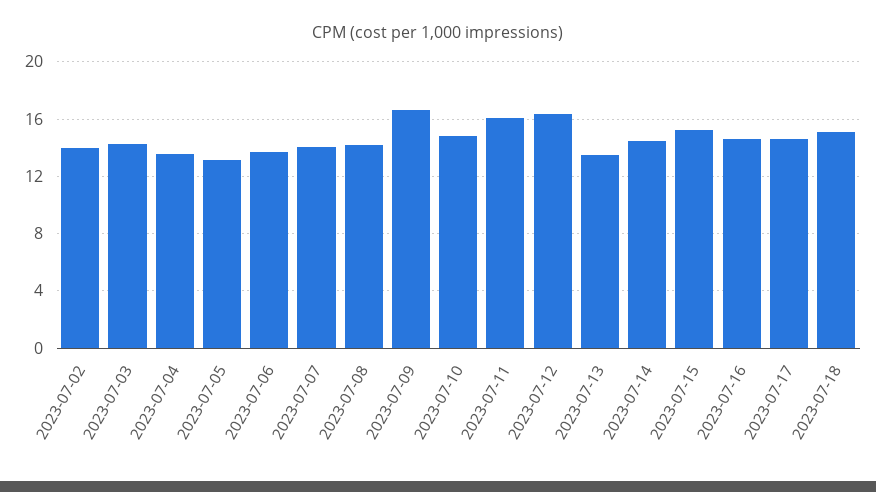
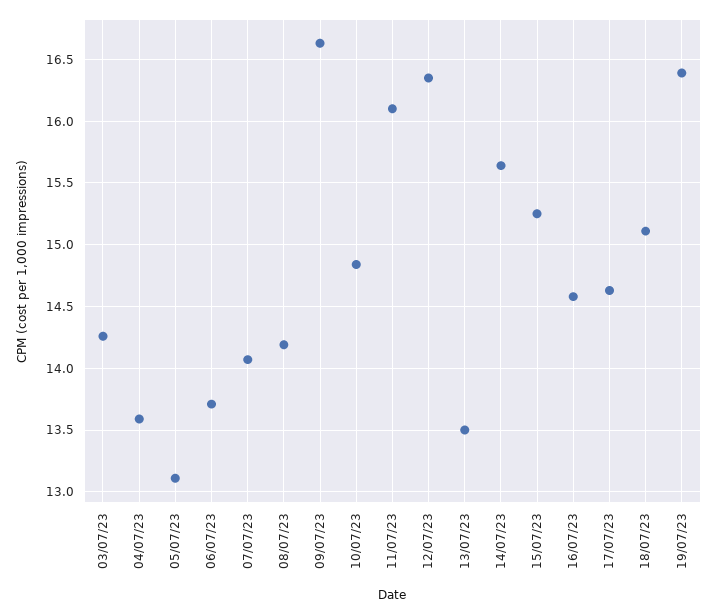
2023-07-02: 14 -> none
2023-07-14: 14.5 -> 15.65
19/07/23: none -> 16.4

